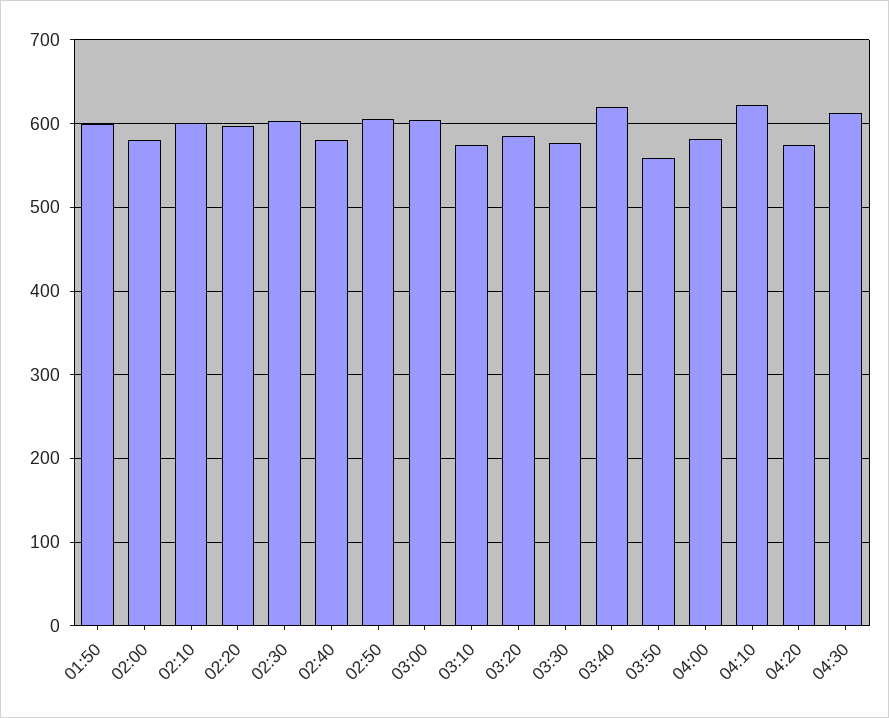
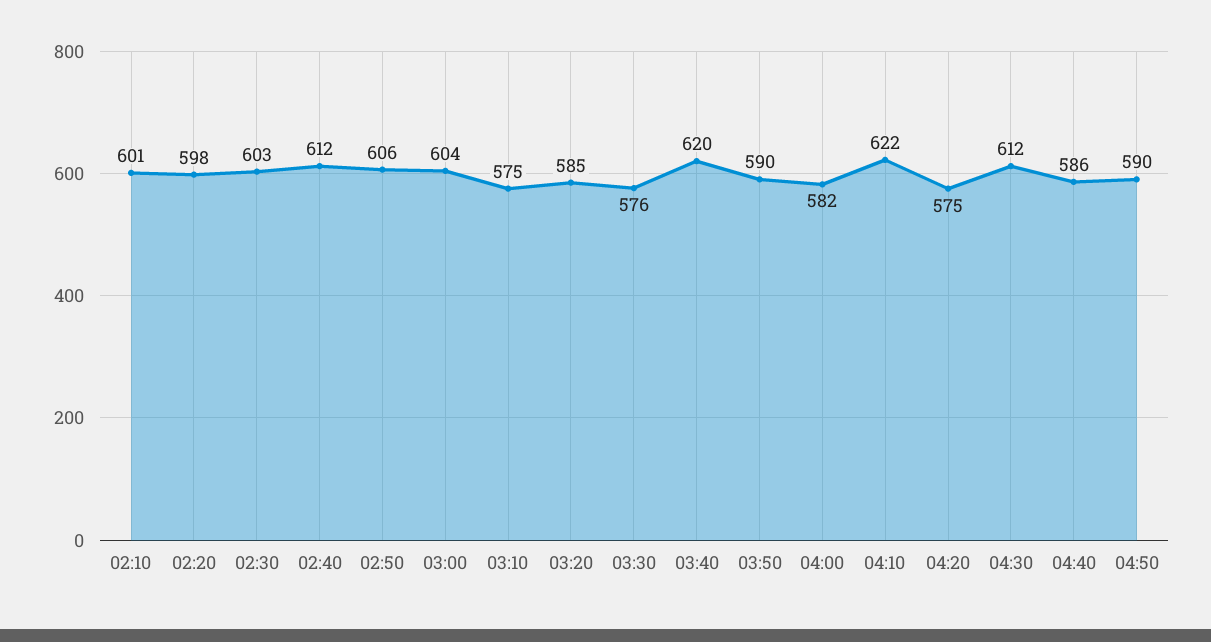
01:50: 600 -> none
02:00: 580 -> none
02:40: 580 -> 612
03:50: 560 -> 590
04:40: none -> 586
04:50: none -> 590

